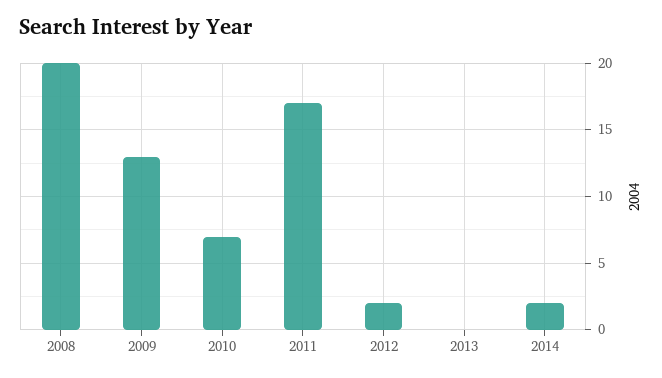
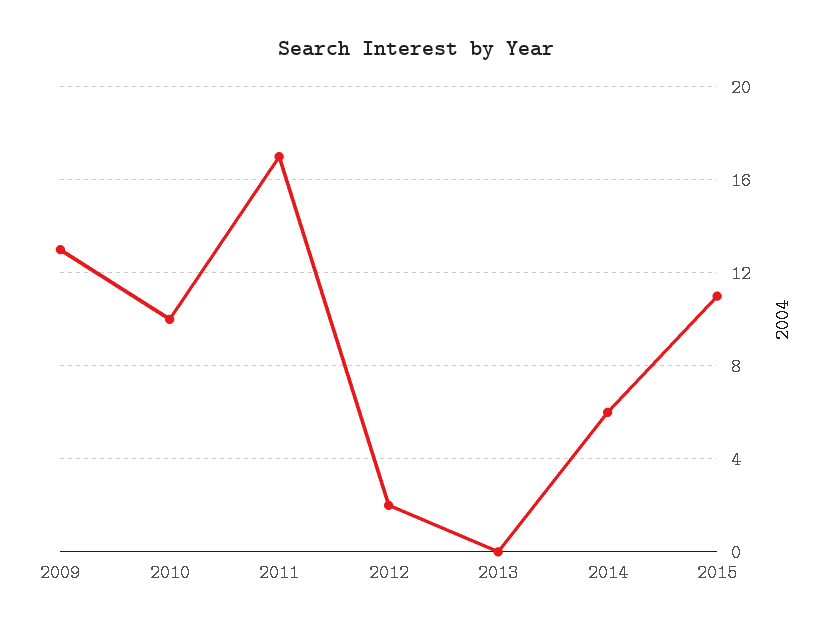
2008: 20 -> none
2010: 7 -> 10
2014: 2 -> 6
2015: none -> 11

